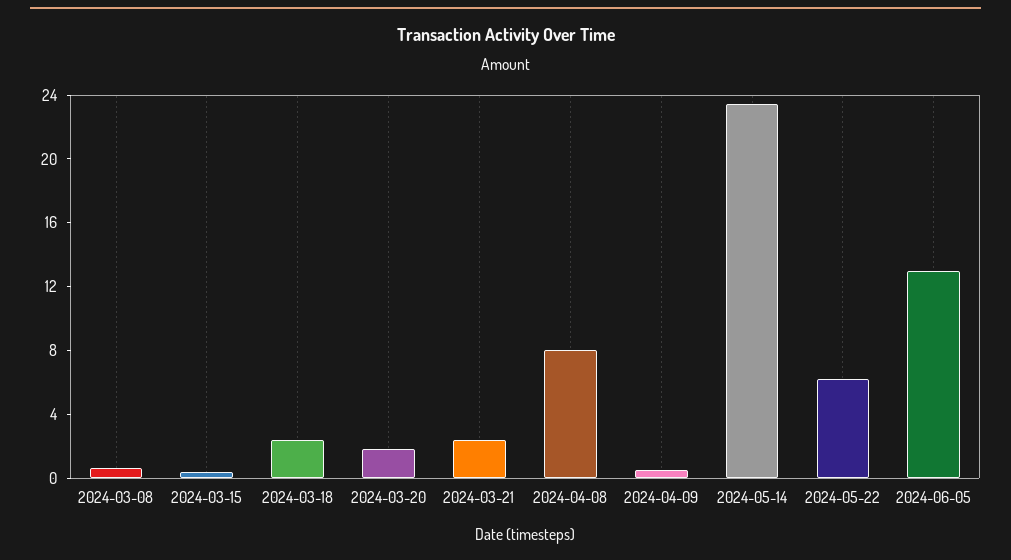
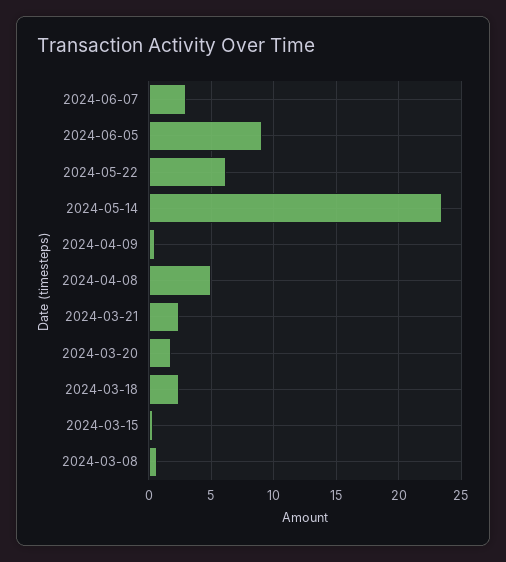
2024-04-08: 8 -> 5
2024-06-05: 13 -> 9
2024-06-07: none -> 3

